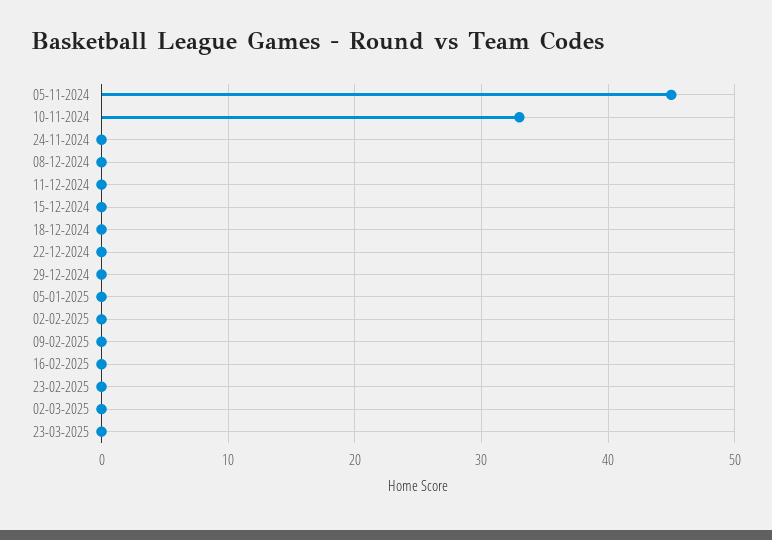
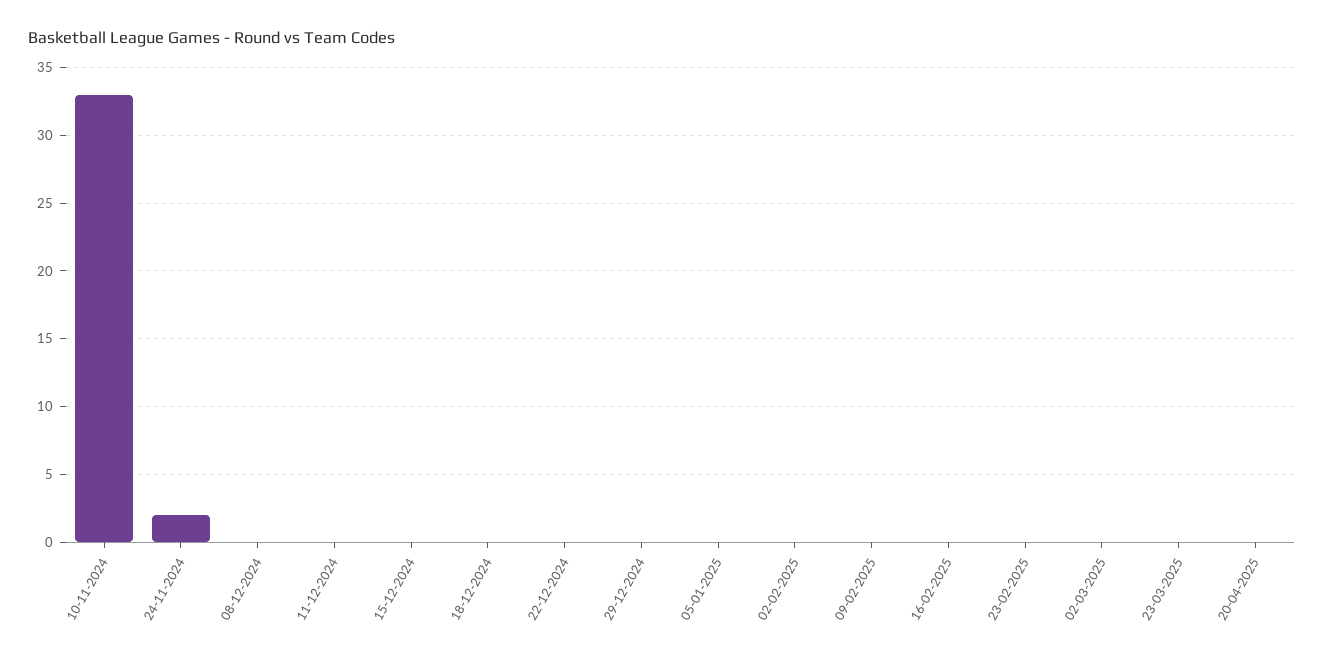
05-11-2024: 45 -> none
24-11-2024: 0 -> 2
20-04-2025: none -> 0

